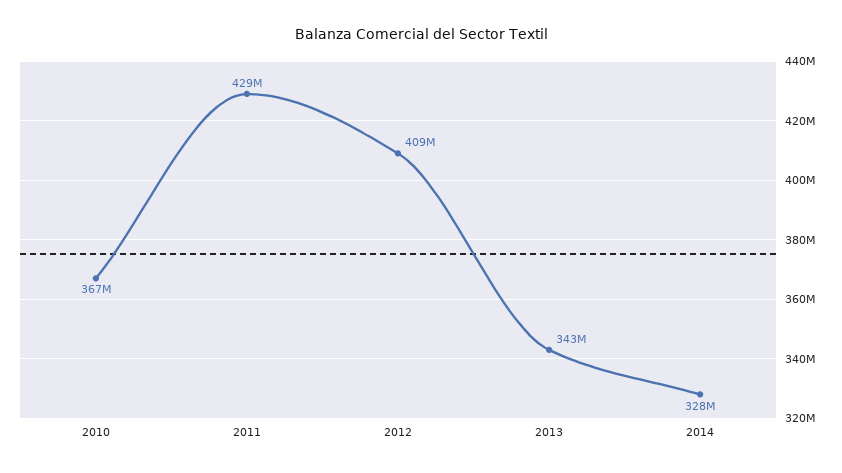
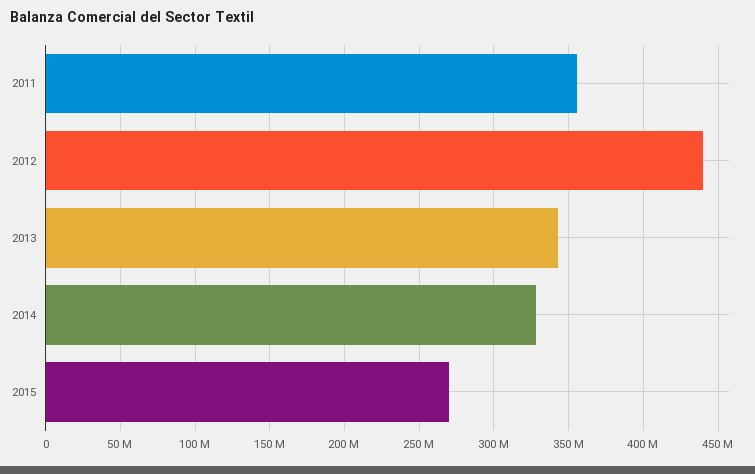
2010: 367000000 -> none
2011: 429000000 -> 355000000
2012: 409000000 -> 440000000
2015: none -> 270000000

